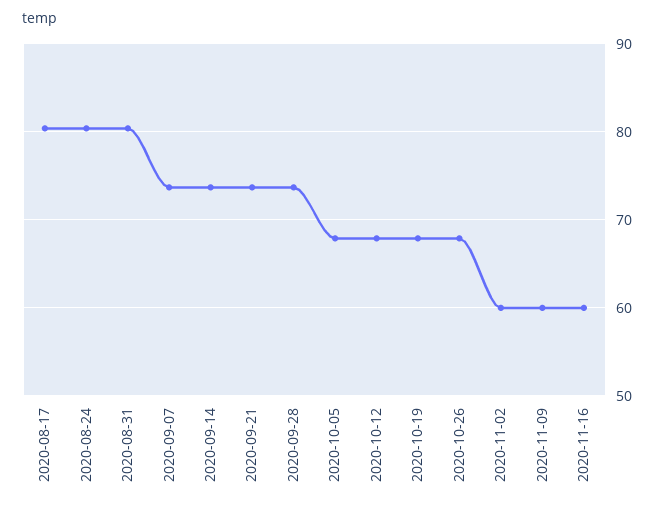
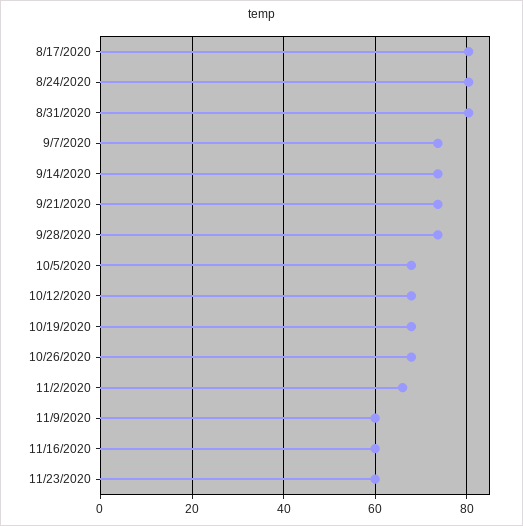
2020-11-02: 60 -> 66
11/23/2020: none -> 60

